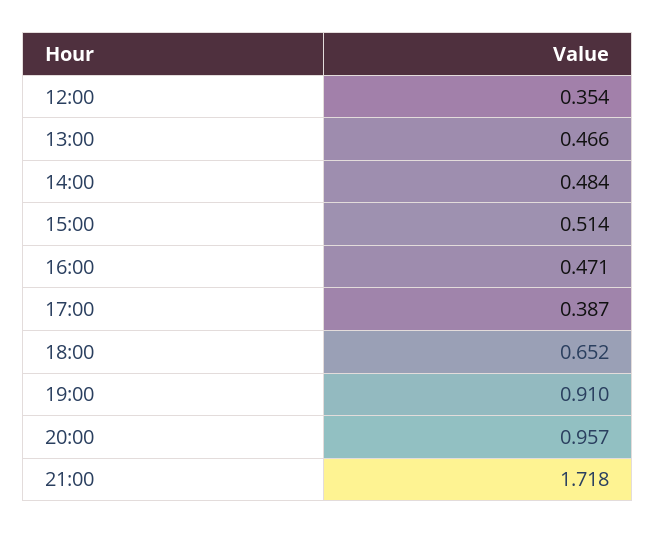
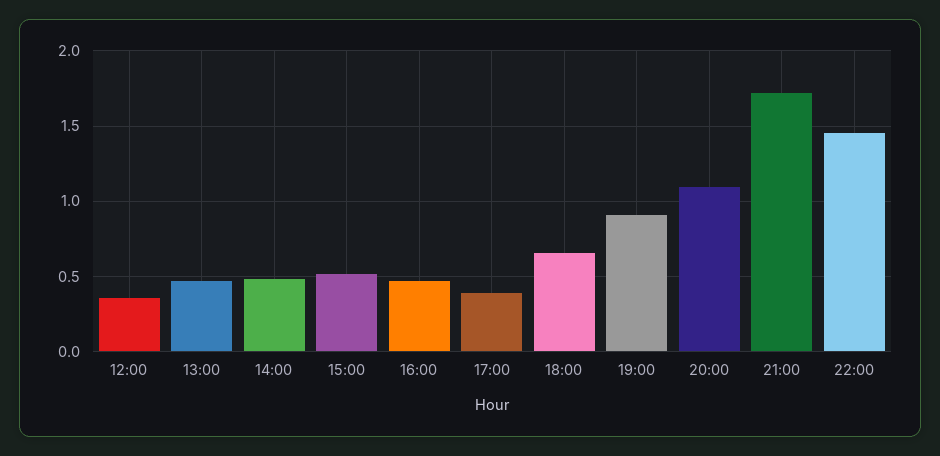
20:00: 0.957 -> 1.1
22:00: none -> 1.45

